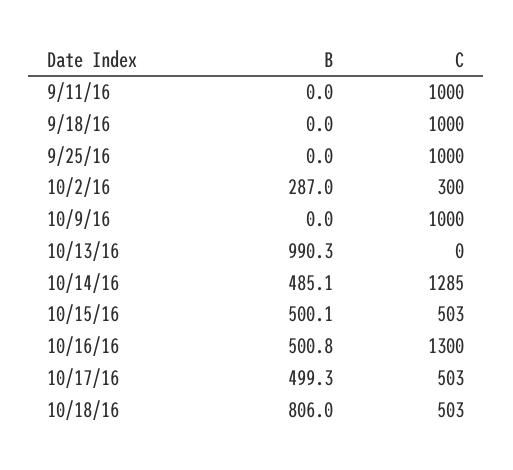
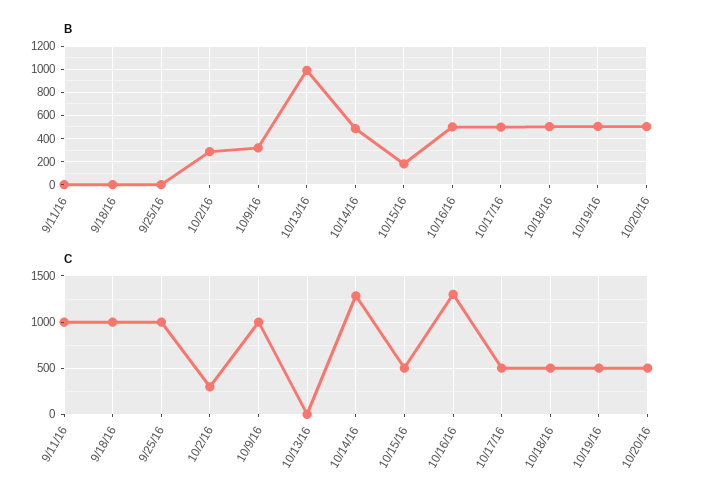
B, 10/9/16: 0 -> 300
B, 10/15/16: 500.1 -> 200
B, 10/18/16: 806 -> 500
B, 10/19/16: none -> 500
B, 10/20/16: none -> 500
C, 10/19/16: none -> 500
C, 10/20/16: none -> 500

